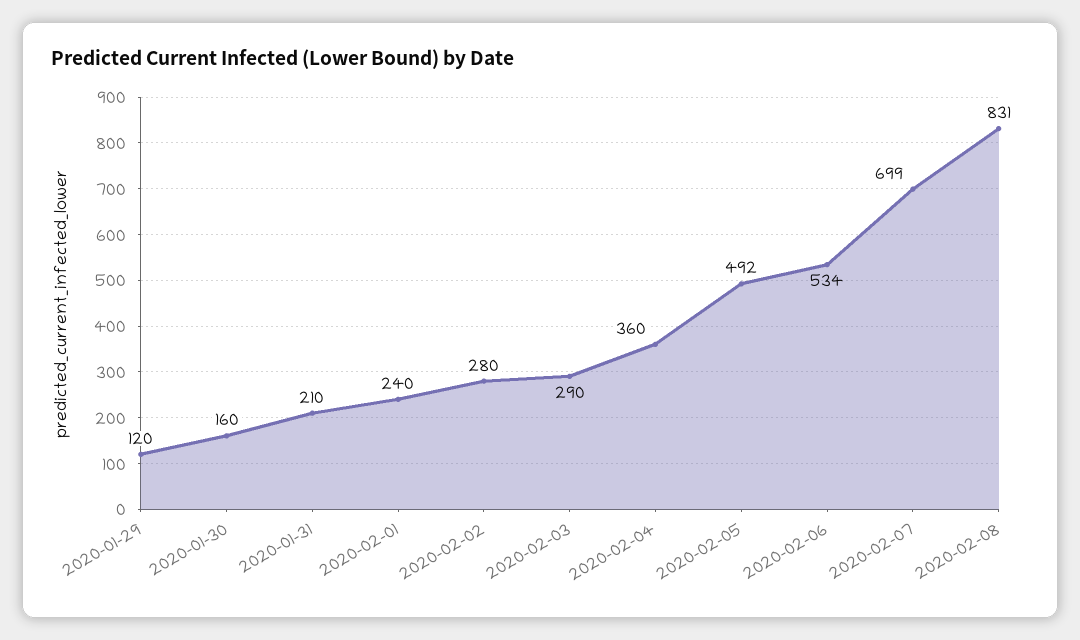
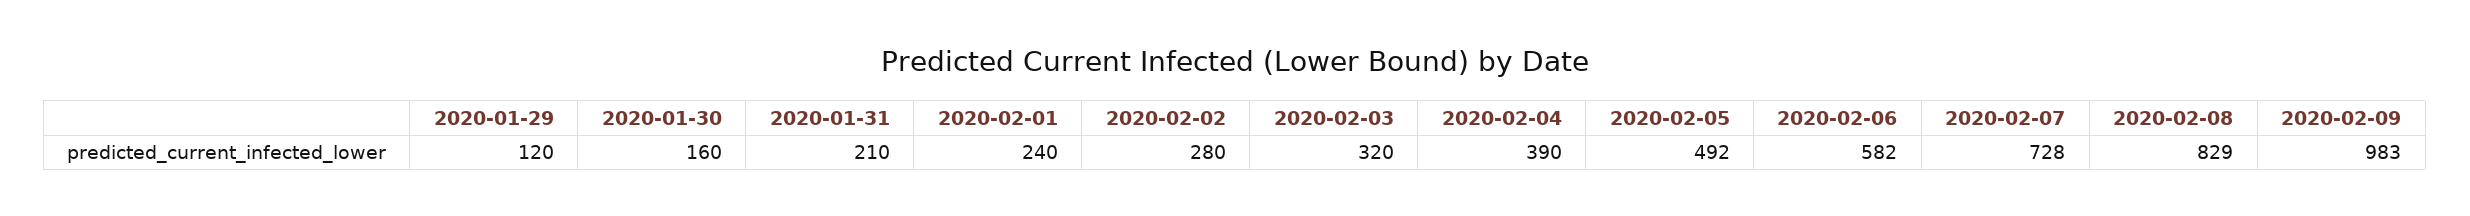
2020-02-03: 290 -> 320
2020-02-04: 360 -> 390
2020-02-06: 534 -> 582
2020-02-07: 699 -> 728
2020-02-08: 831 -> 829
2020-02-09: none -> 983

